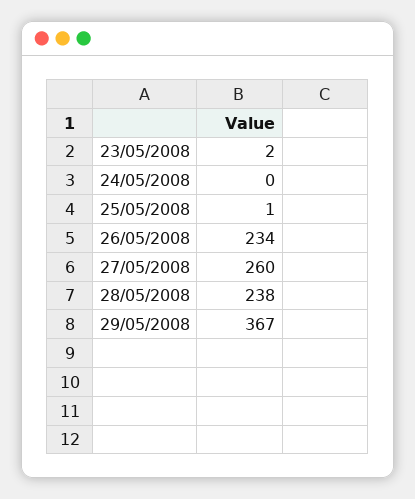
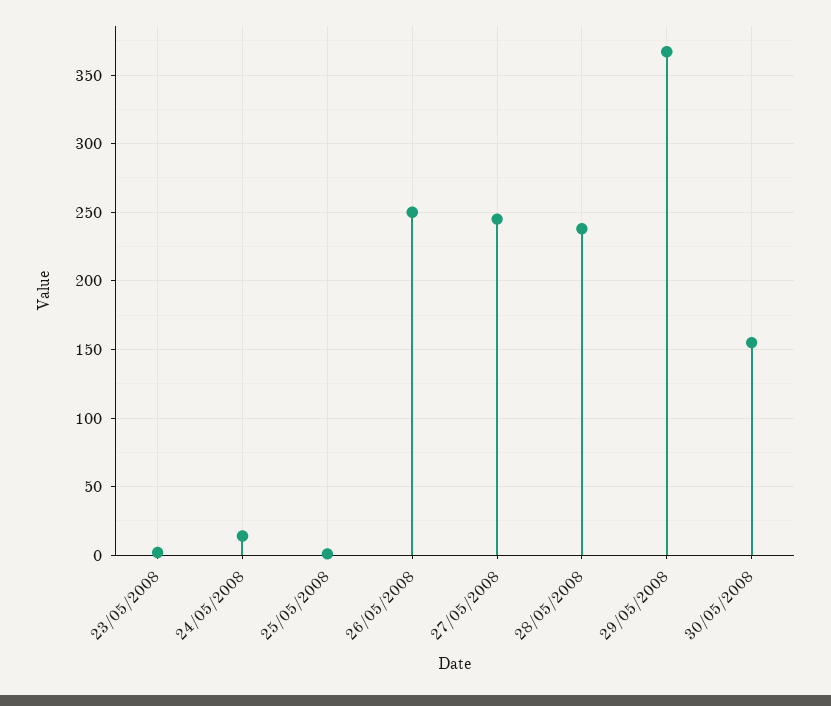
24/05/2008: 0 -> 15
26/05/2008: 234 -> 250
27/05/2008: 260 -> 245
30/05/2008: none -> 155

